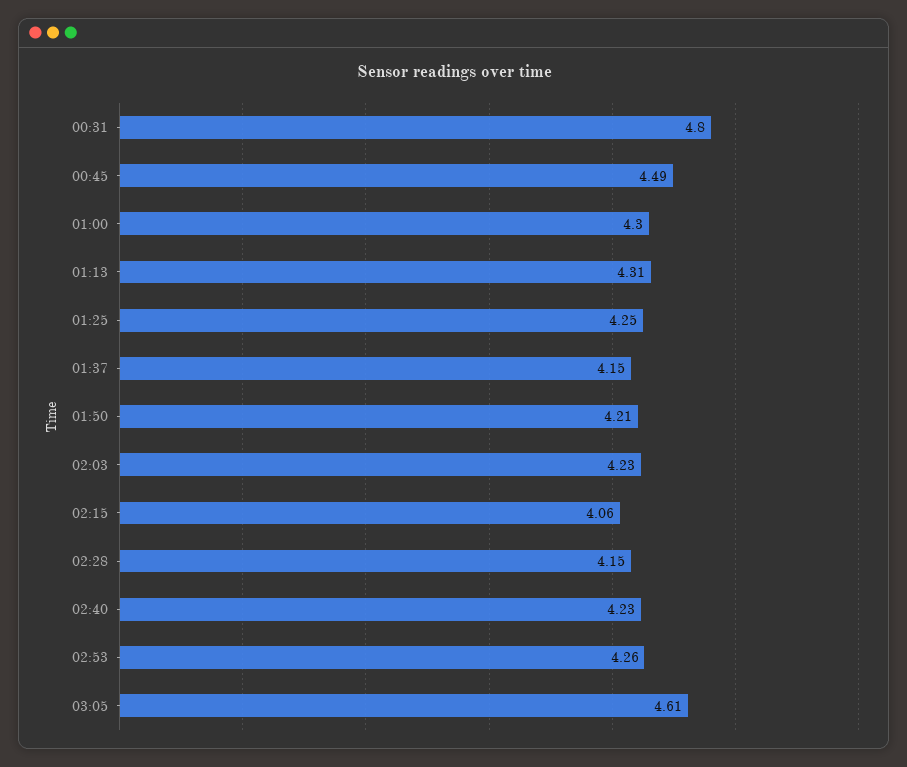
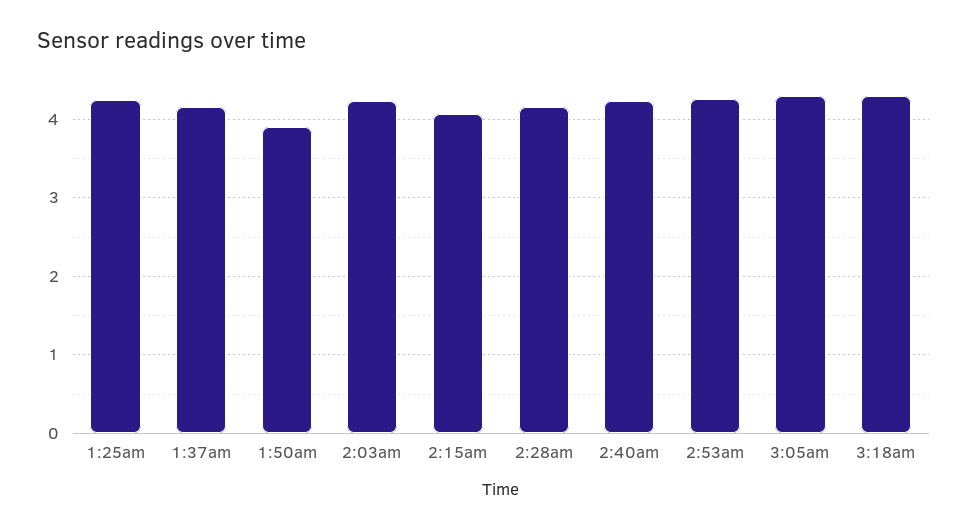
00:31: 4.8 -> none
00:45: 4.49 -> none
01:00: 4.3 -> none
01:13: 4.31 -> none
01:50: 4.21 -> 3.9
03:05: 4.61 -> 4.3
3:18am: none -> 4.3

